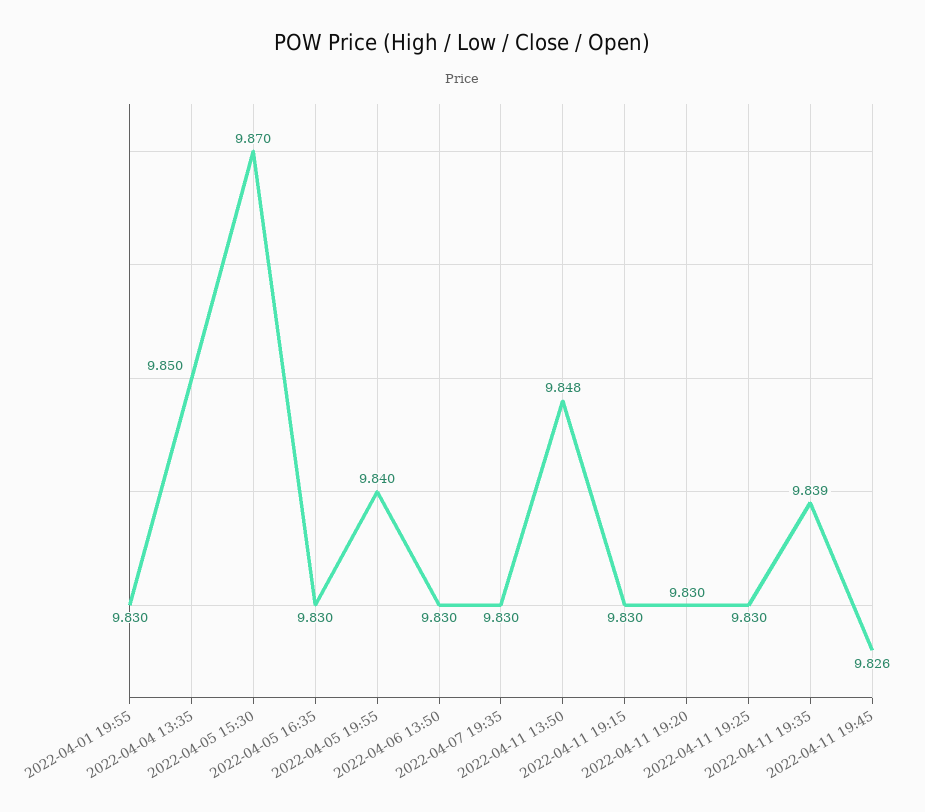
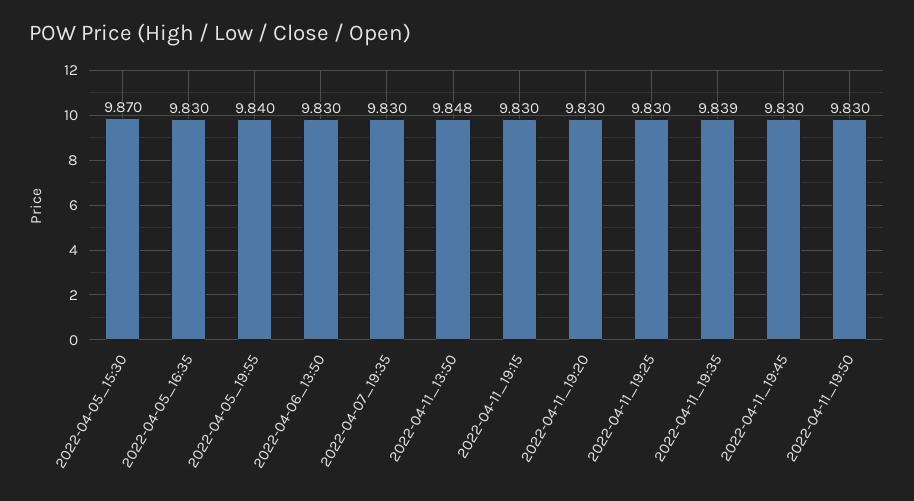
2022-04-01 19:55: 9.83 -> none
2022-04-04 13:35: 9.85 -> none
2022-04-11 19:45: 9.826 -> 9.83
2022-04-11_19:50: none -> 9.83

